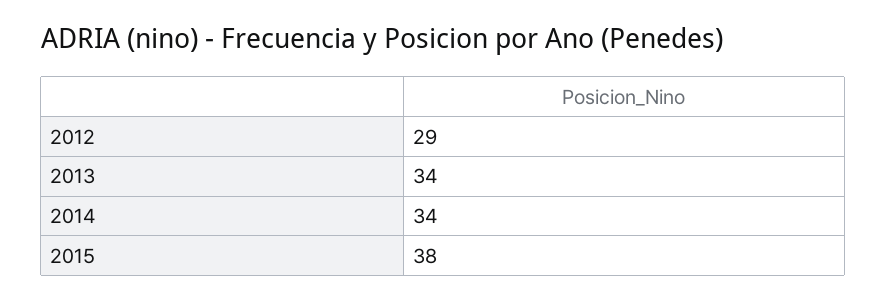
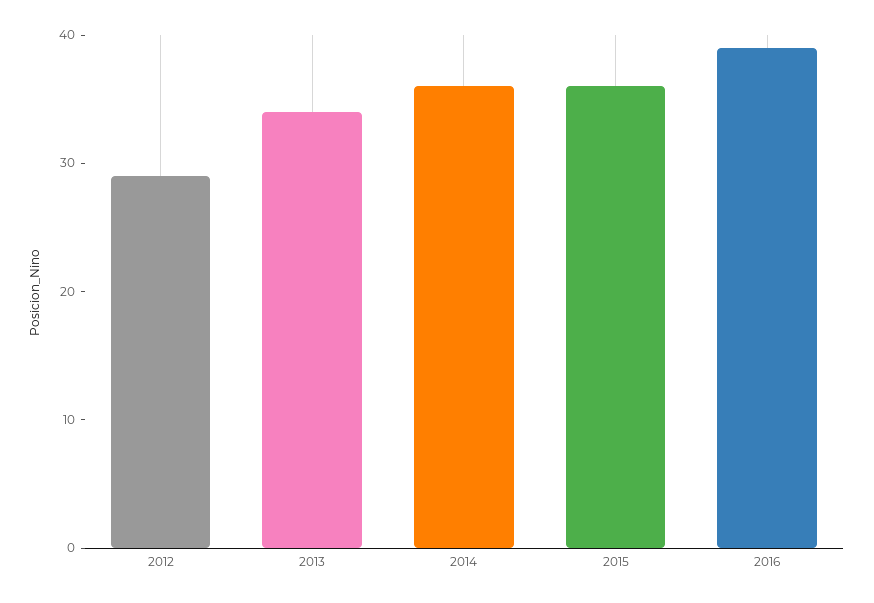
2014: 34 -> 36
2015: 38 -> 36
2016: none -> 39

